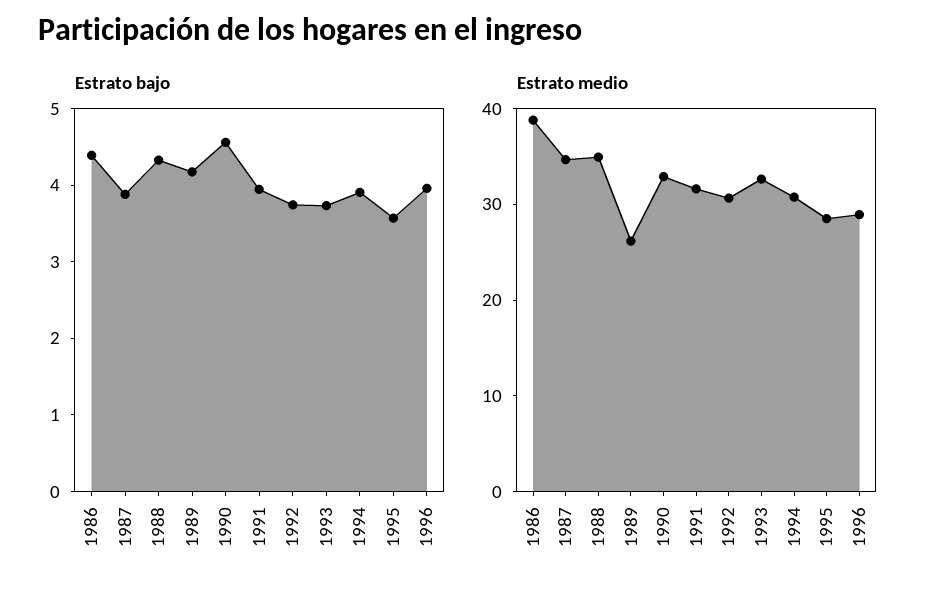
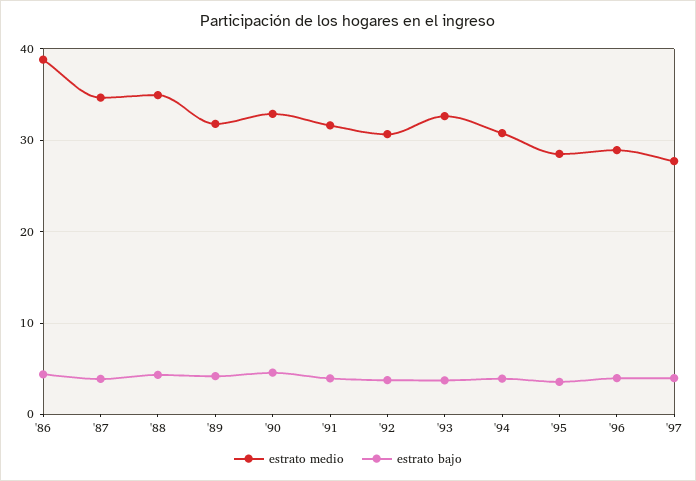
Estrato medio, 1989: 26 -> 32
Estrato medio, '97: none -> 28
Estrato bajo, '97: none -> 4

